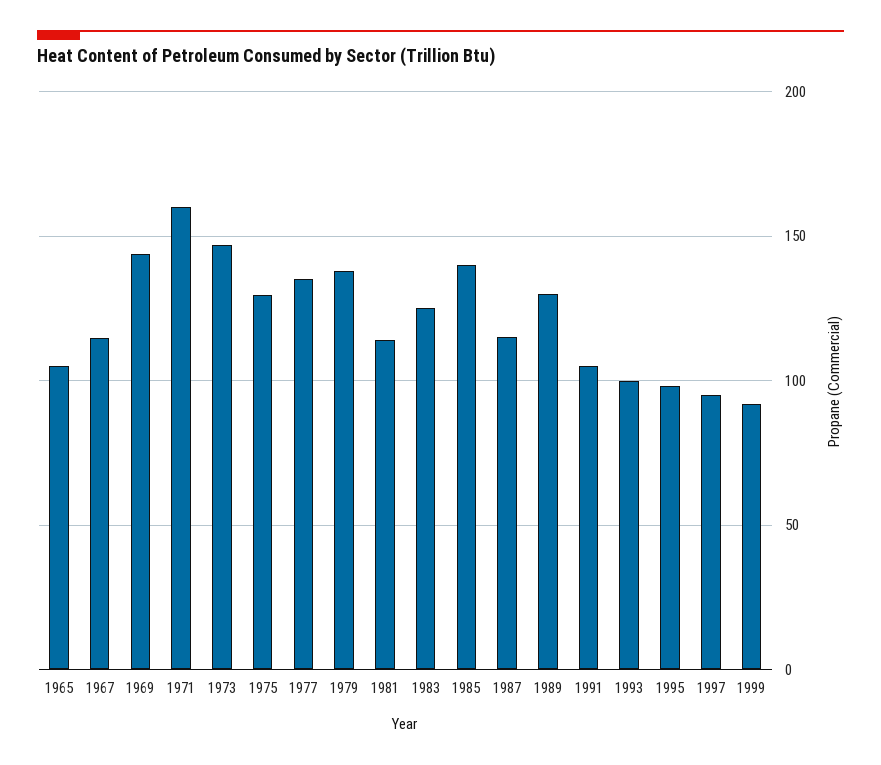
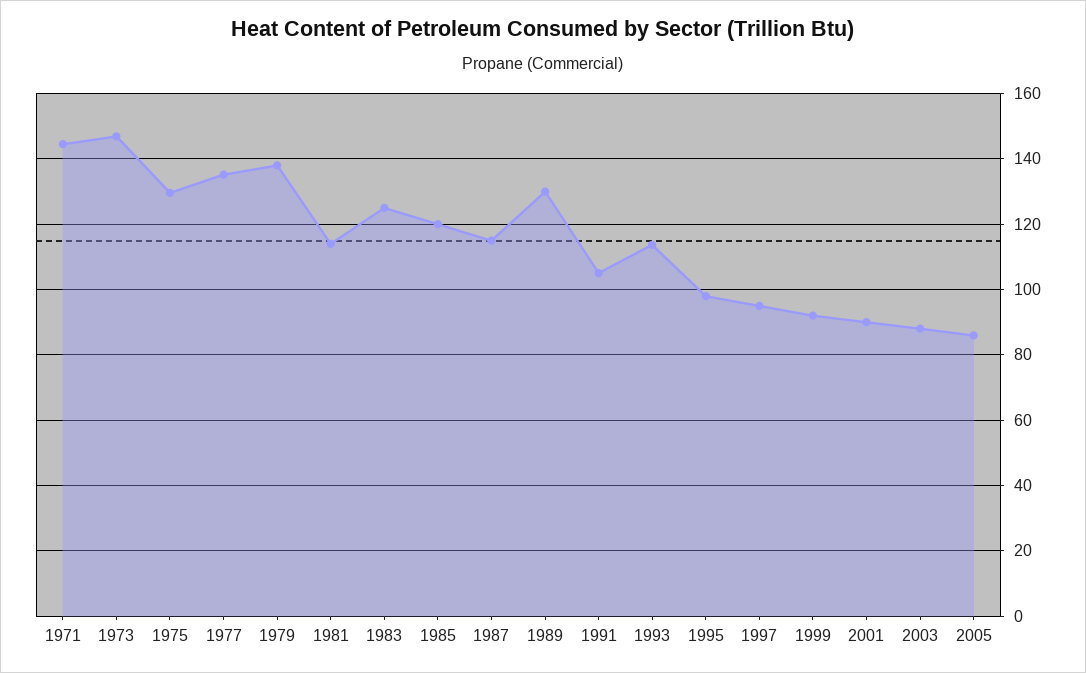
1965: 105 -> none
1967: 115 -> none
1969: 145 -> none
1971: 160 -> 144
1985: 140 -> 120
1993: 100 -> 114
2001: none -> 90
2003: none -> 88
2005: none -> 86

